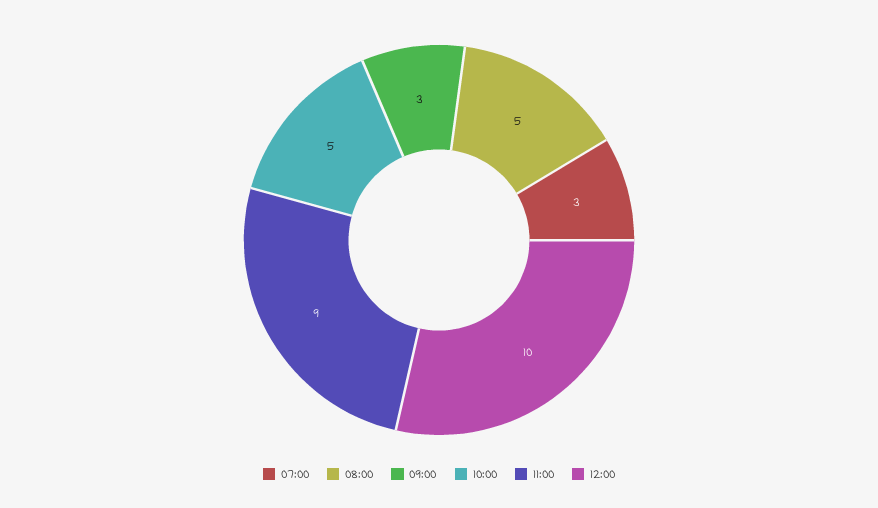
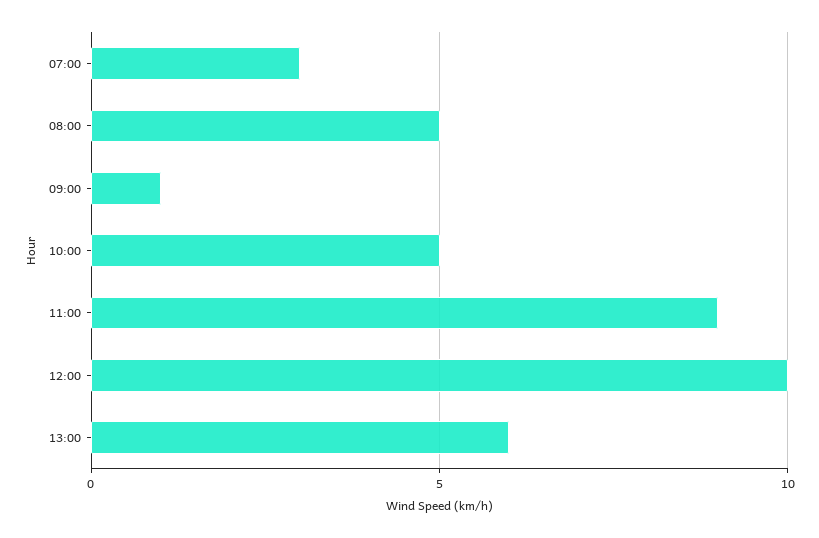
09:00: 3 -> 1
13:00: none -> 6

